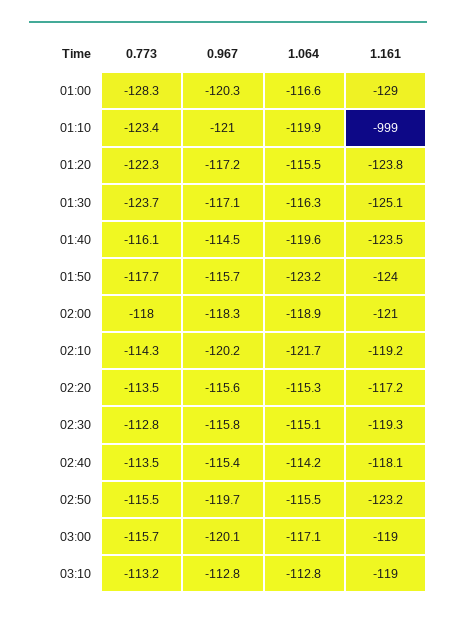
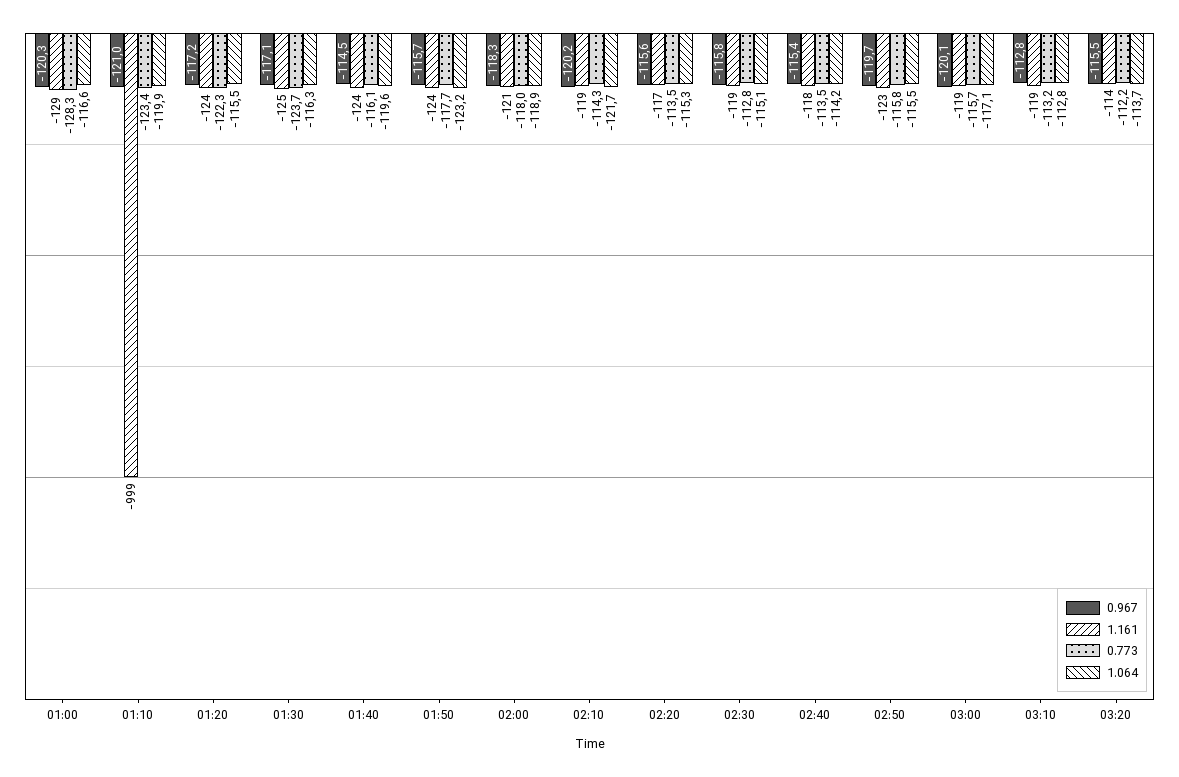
0.773, 02:50: -115.5 -> -115.8
0.967, 03:20: none -> -115.5
1.161, 03:20: none -> -114
0.773, 03:20: none -> -112.2
1.064, 03:20: none -> -113.7

